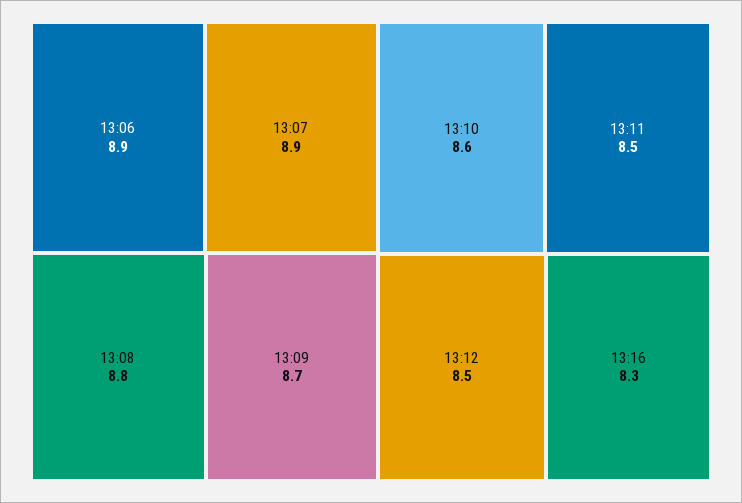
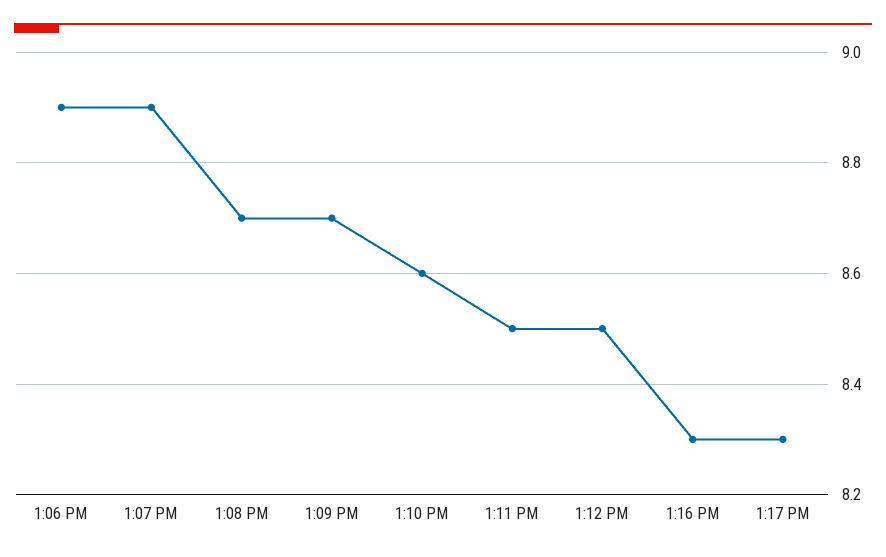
13:08: 8.8 -> 8.7
1:17 PM: none -> 8.3

